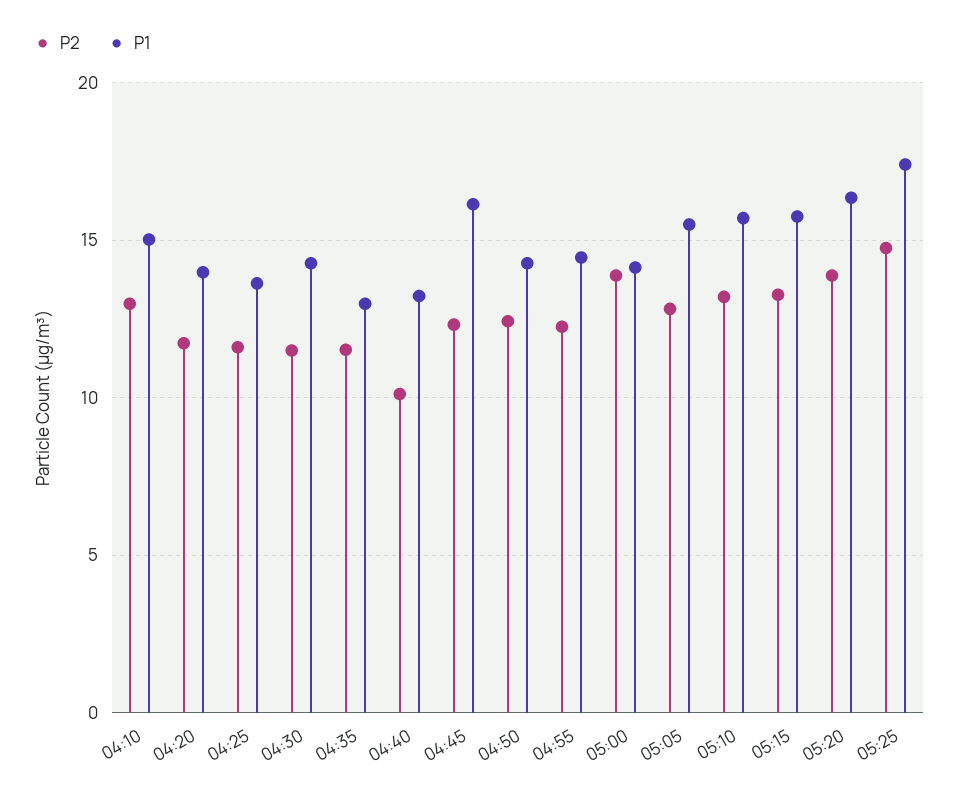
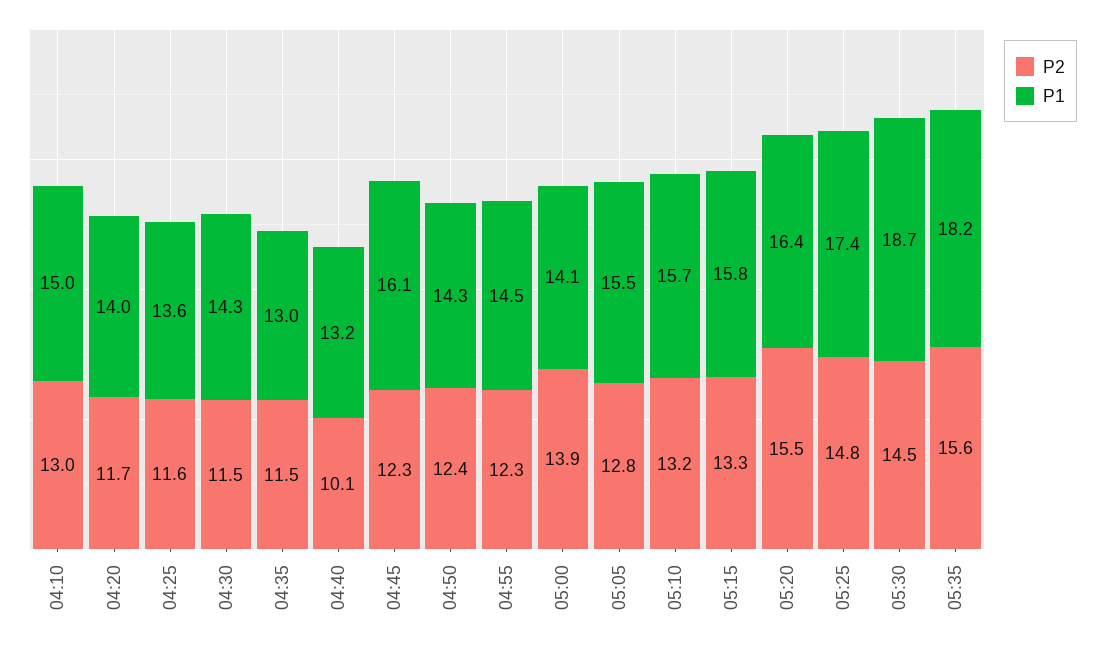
P2, 05:20: 14 -> 15.5
P2, 05:30: none -> 14.5
P1, 05:30: none -> 18.7
P2, 05:35: none -> 15.6
P1, 05:35: none -> 18.2

